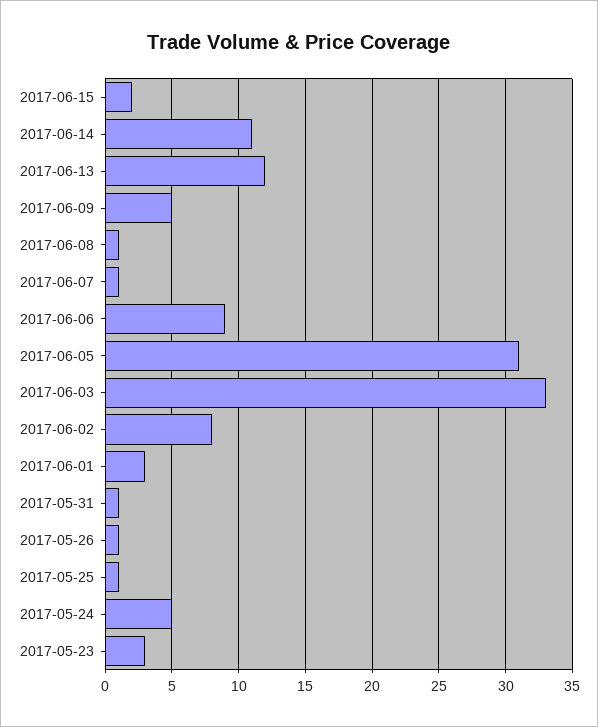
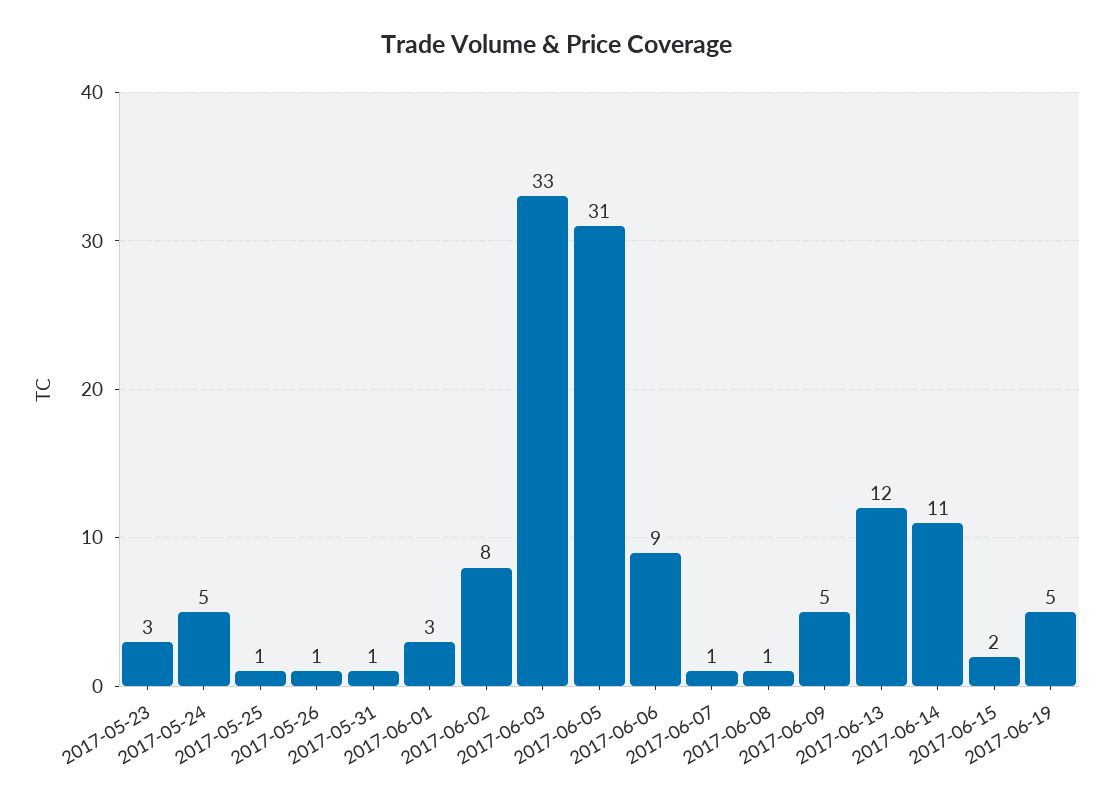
2017-06-19: none -> 5

